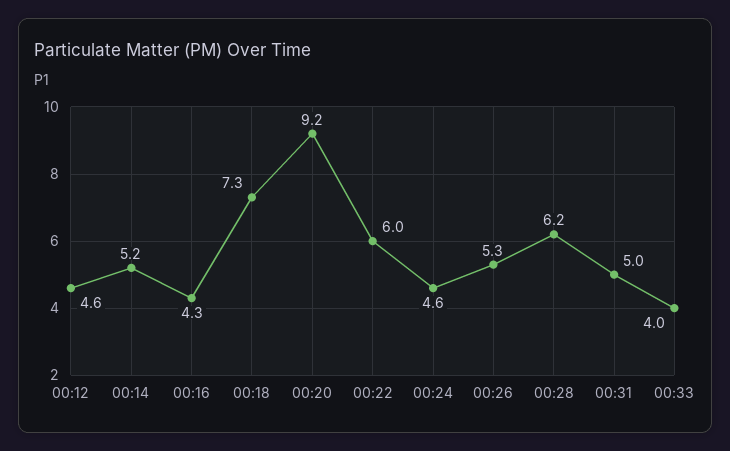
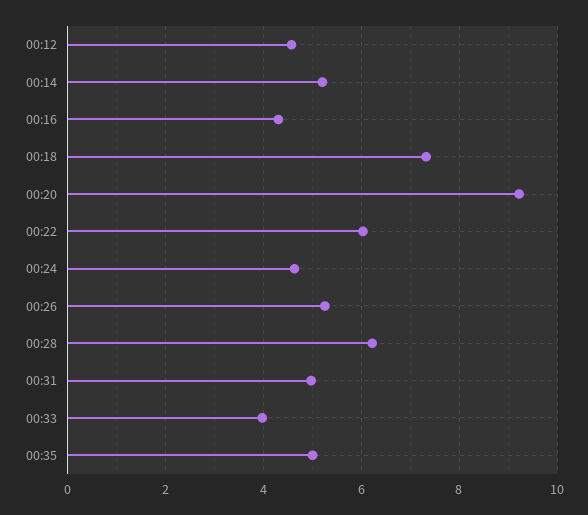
00:35: none -> 5

